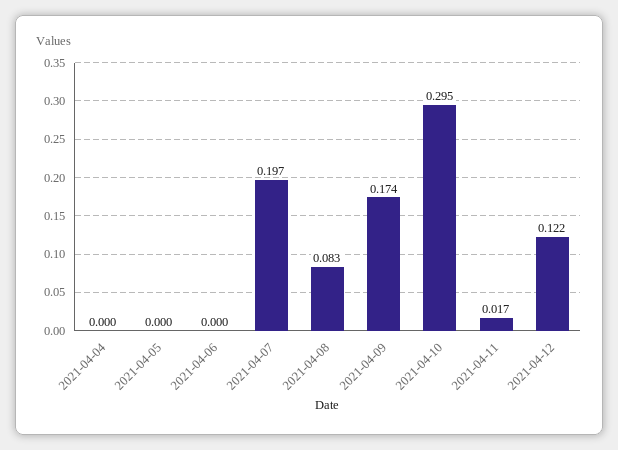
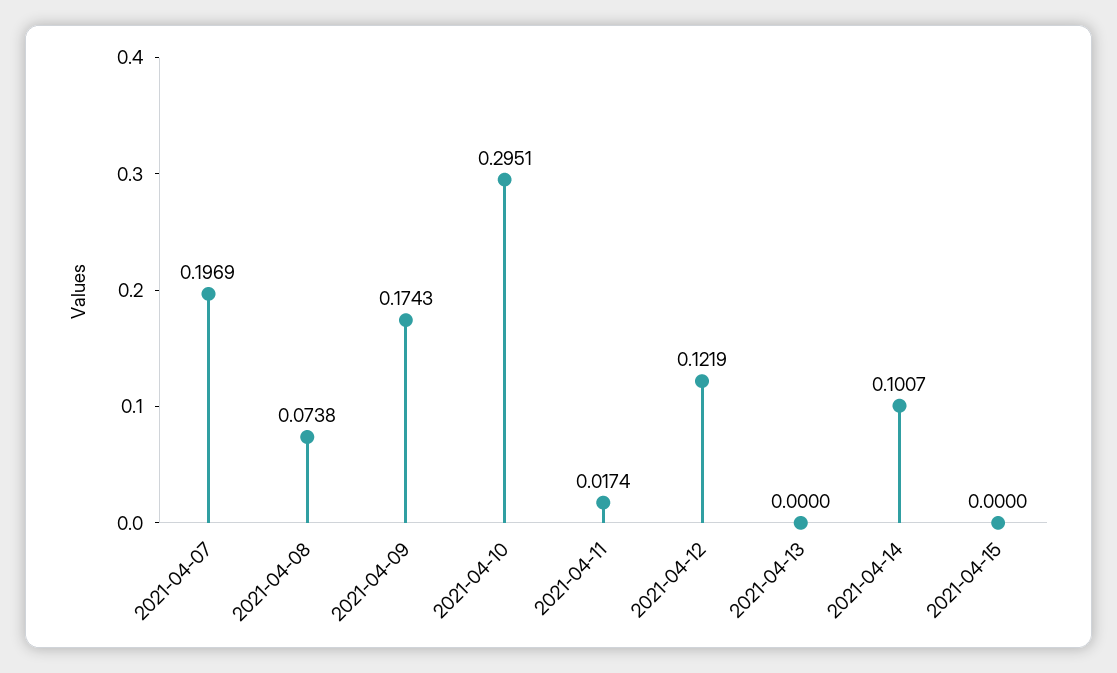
2021-04-04: 0 -> none
2021-04-05: 0 -> none
2021-04-06: 0 -> none
2021-04-08: 0.083 -> 0.0738
2021-04-13: none -> 0
2021-04-14: none -> 0.1007
2021-04-15: none -> 0

